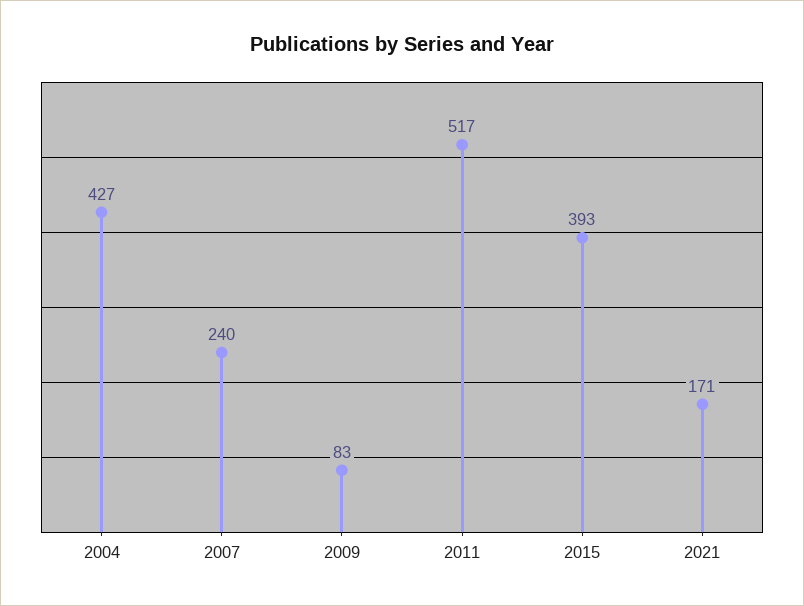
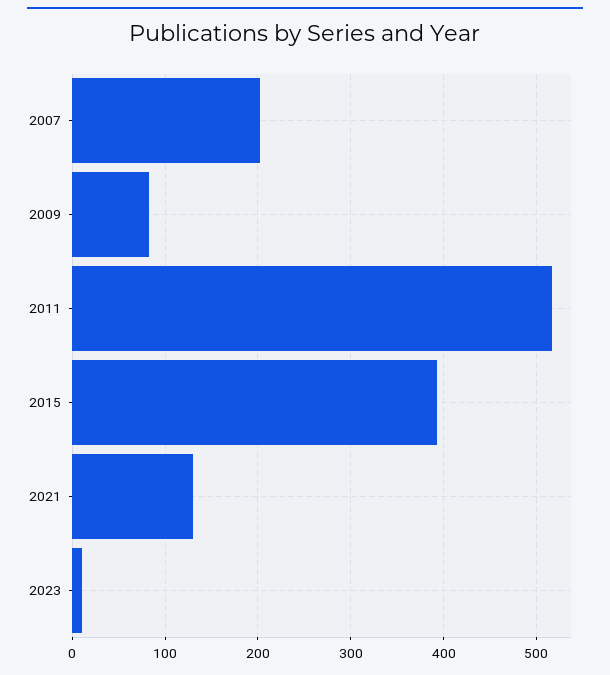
2004: 427 -> none
2007: 240 -> 200
2021: 171 -> 130
2023: none -> 10

